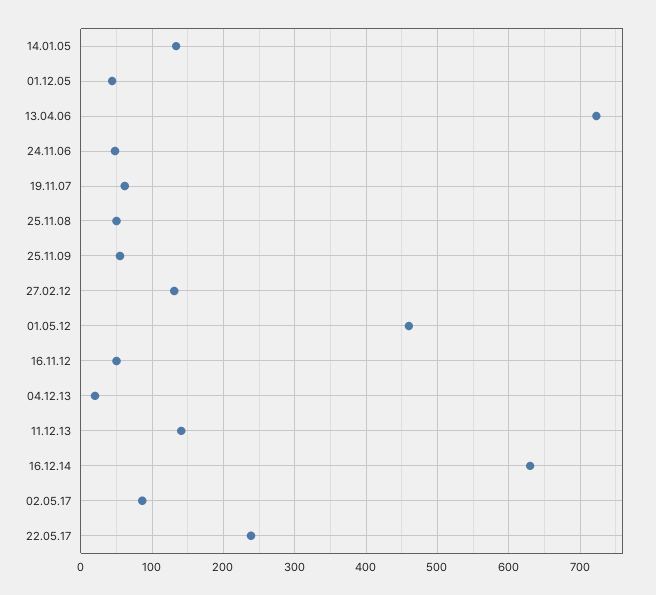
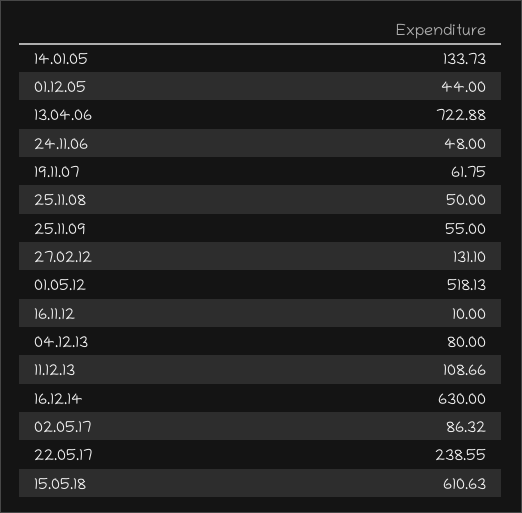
01.05.12: 460 -> 518.13
16.11.12: 50 -> 10
04.12.13: 20 -> 80
11.12.13: 140 -> 108.66
15.05.18: none -> 610.63

